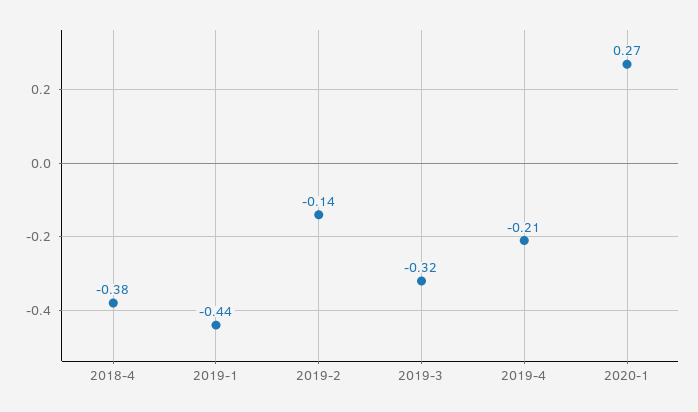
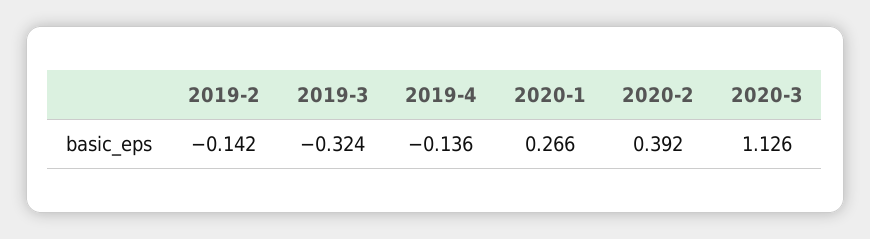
2018-4: -0.38 -> none
2019-1: -0.44 -> none
2019-4: -0.21 -> -0.136
2020-2: none -> 0.392
2020-3: none -> 1.126

